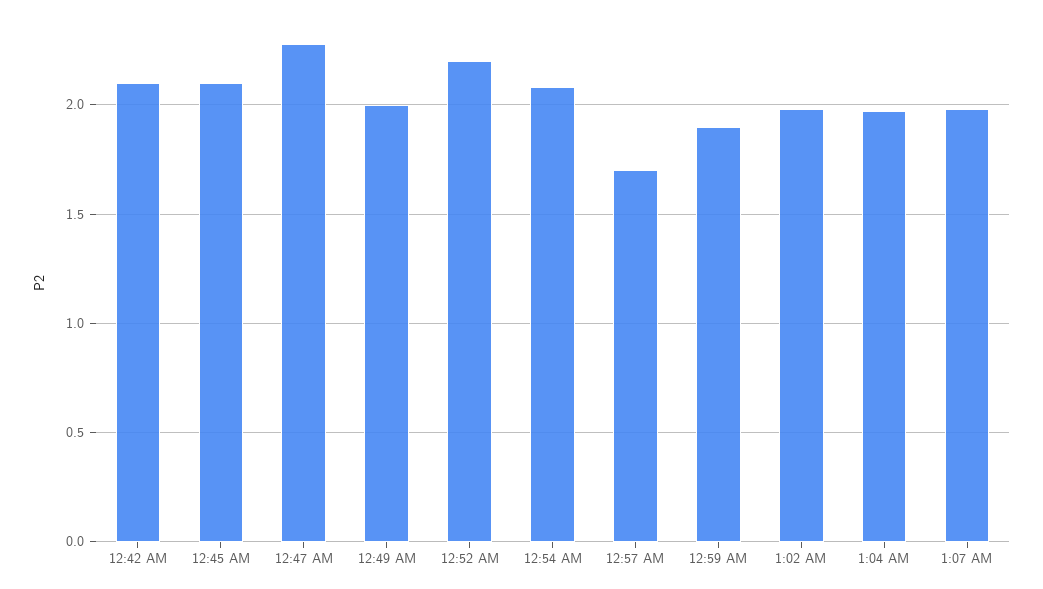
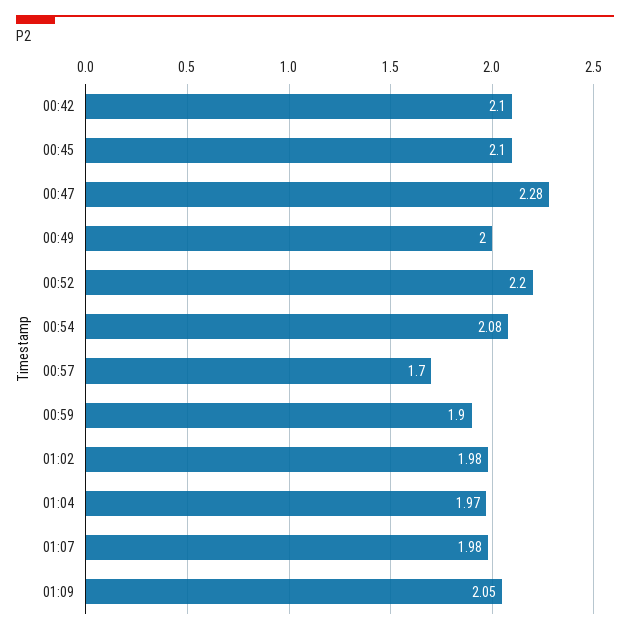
01:09: none -> 2.05

